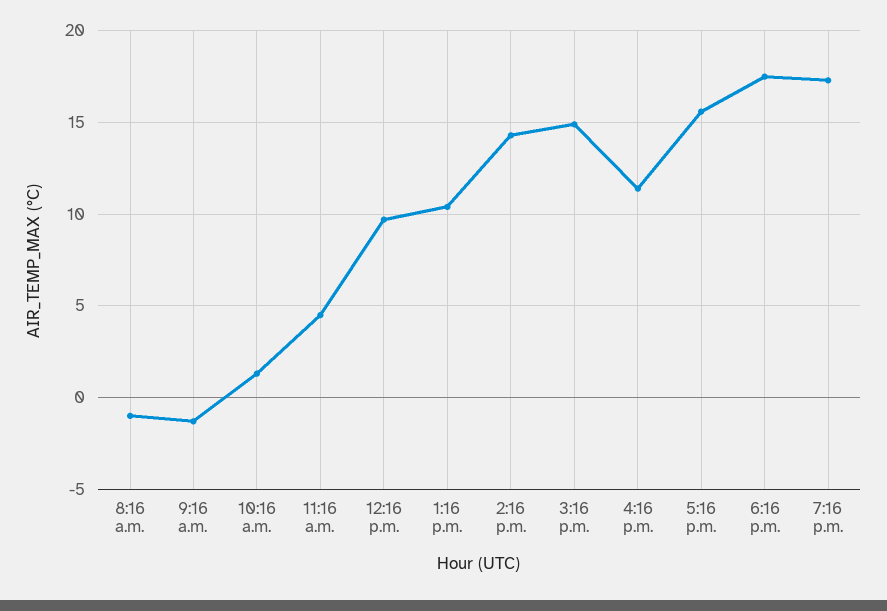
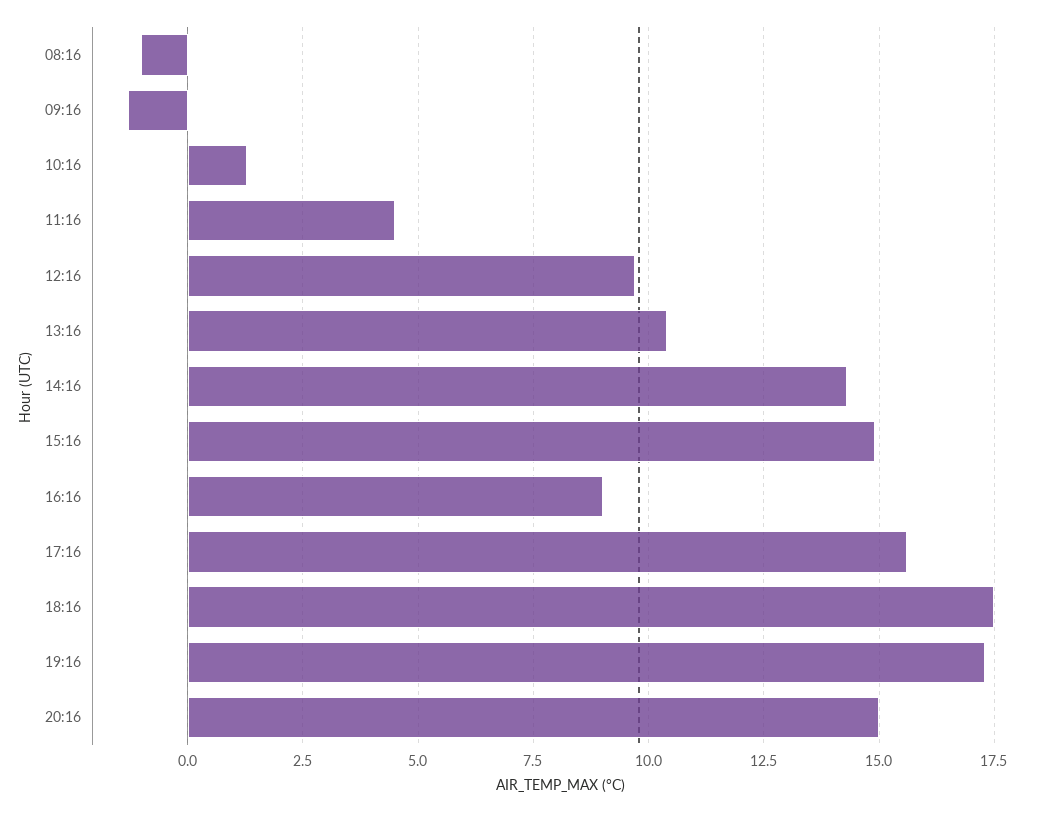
4:16 p.m.: 11.5 -> 9
20:16: none -> 15

